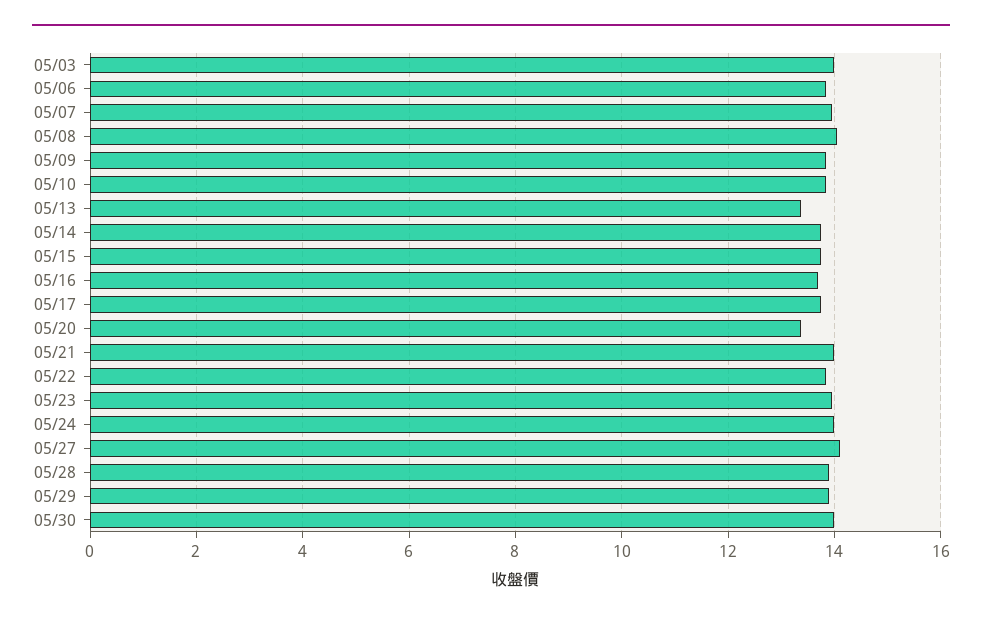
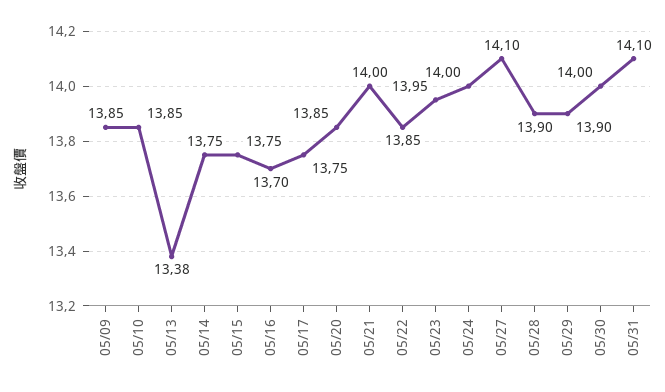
05/03: 14 -> none
05/06: 13.8 -> none
05/07: 14 -> none
05/08: 14 -> none
05/20: 13.4 -> 13.85
05/31: none -> 14.1

